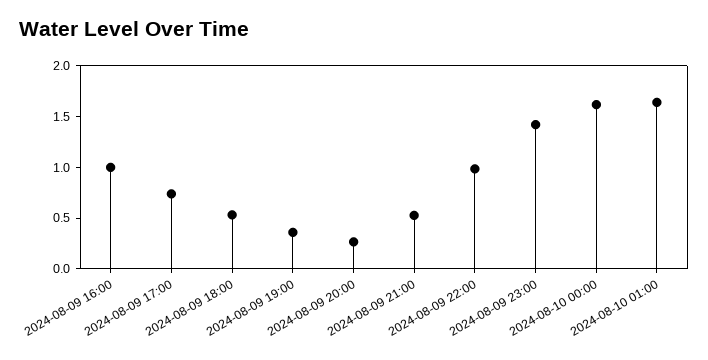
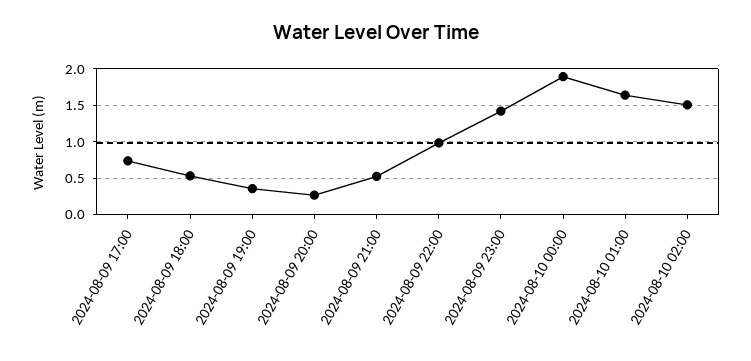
2024-08-09 16:00: 1 -> none
2024-08-10 00:00: 1.6 -> 1.9
2024-08-10 02:00: none -> 1.5

